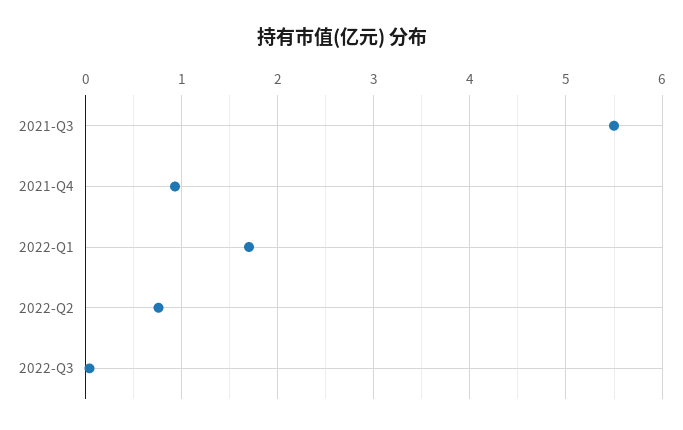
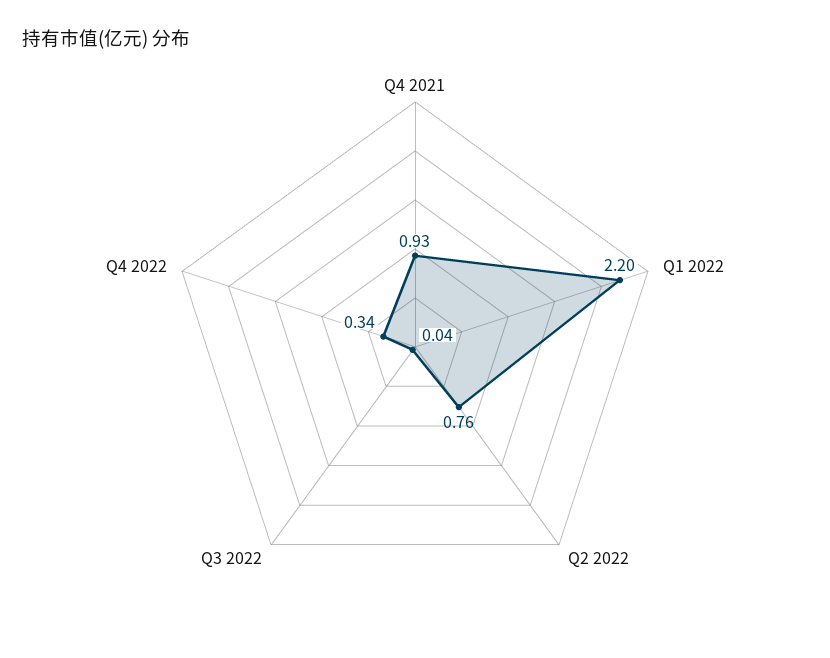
2021-Q3: 5.5 -> none
2022-Q1: 1.7 -> 2.2
Q4 2022: none -> 0.34

